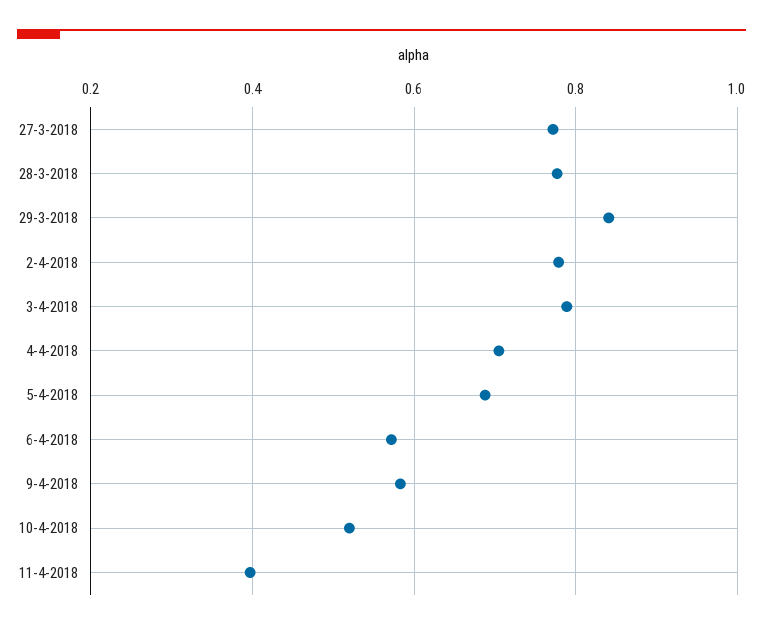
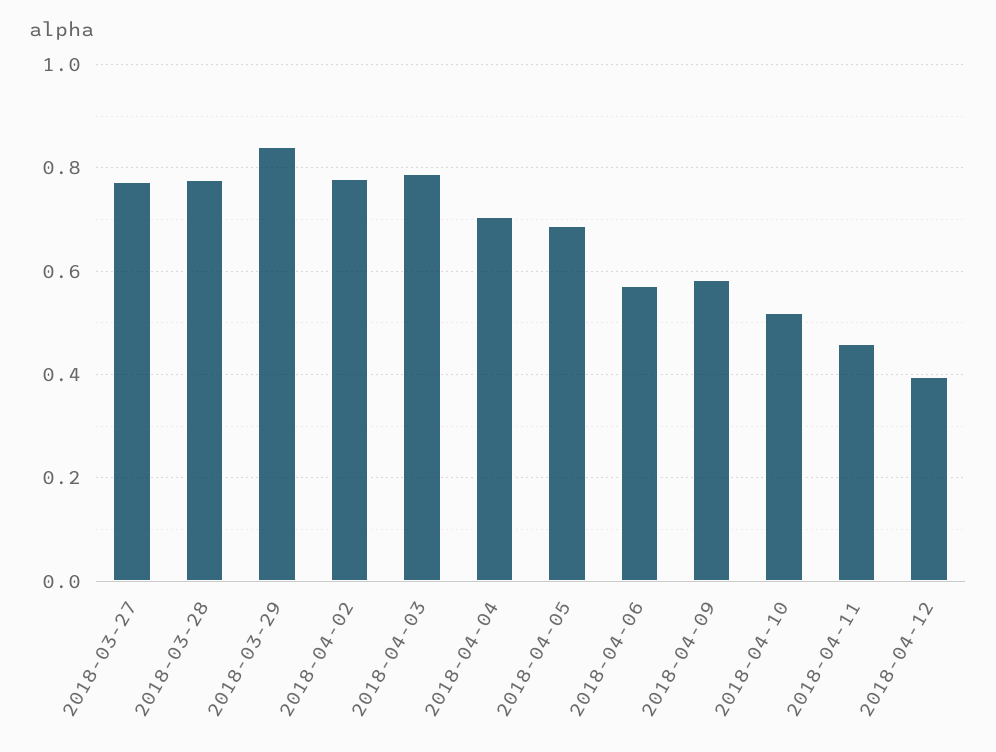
11-4-2018: 0.4 -> 0.46
2018-04-12: none -> 0.4

